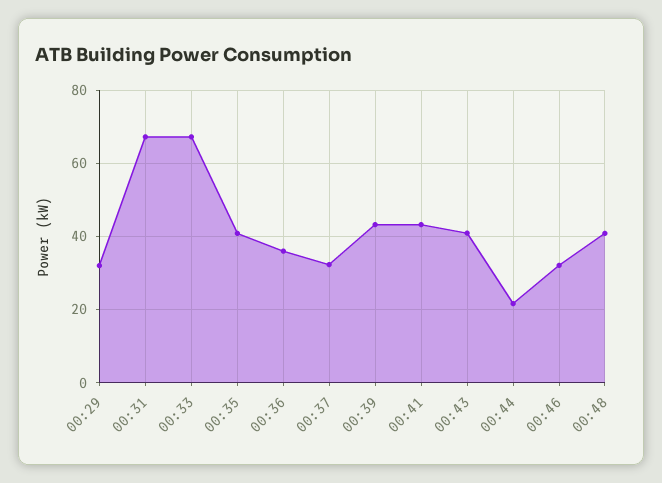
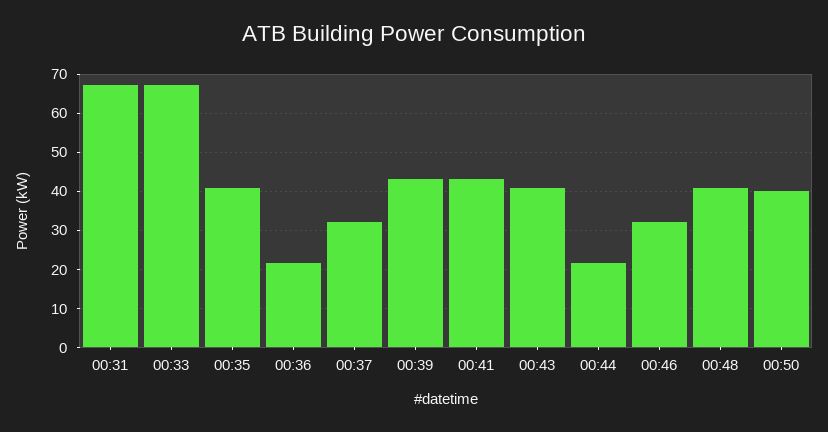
00:29: 32 -> none
00:36: 36 -> 22
00:50: none -> 40

